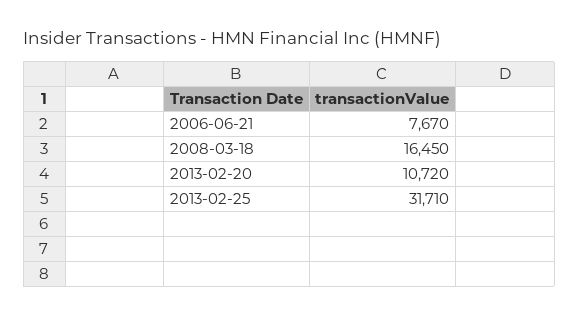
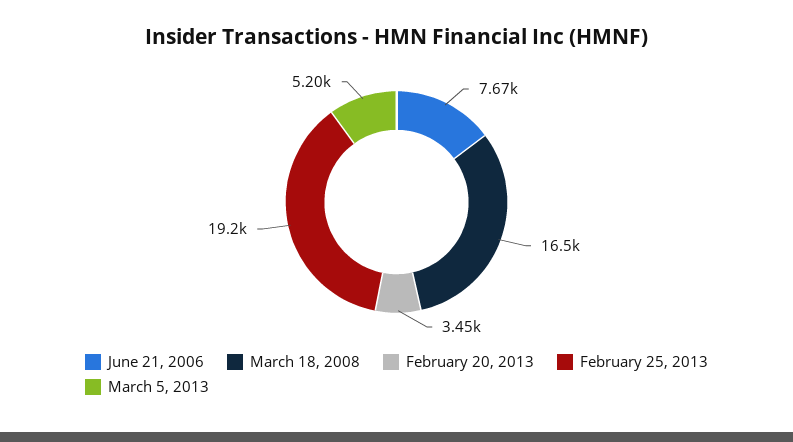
2013-02-20: 10720 -> 3450
2013-02-25: 31710 -> 19200
March 5, 2013: none -> 5200

